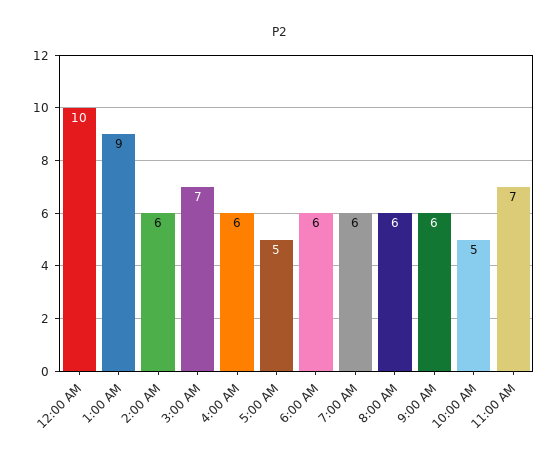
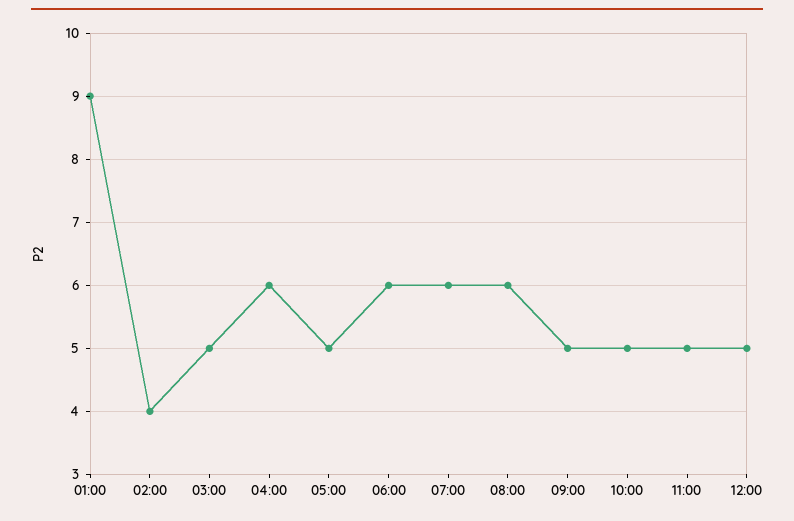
12:00 AM: 10 -> none
2:00 AM: 6 -> 4
3:00 AM: 7 -> 5
9:00 AM: 6 -> 5
11:00 AM: 7 -> 5
12:00: none -> 5

